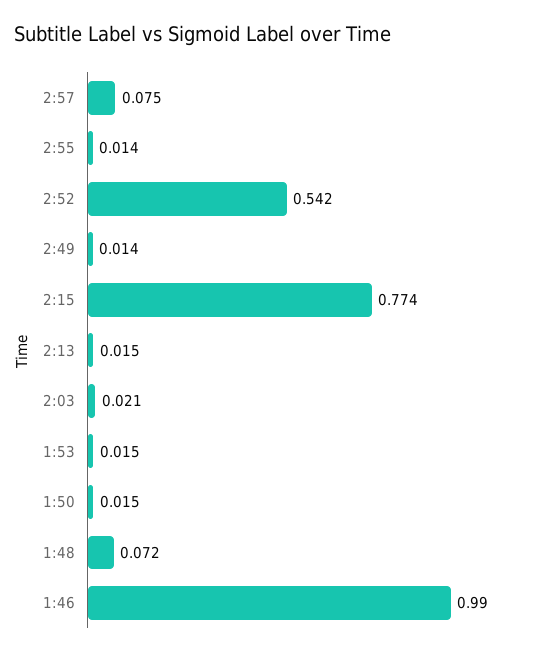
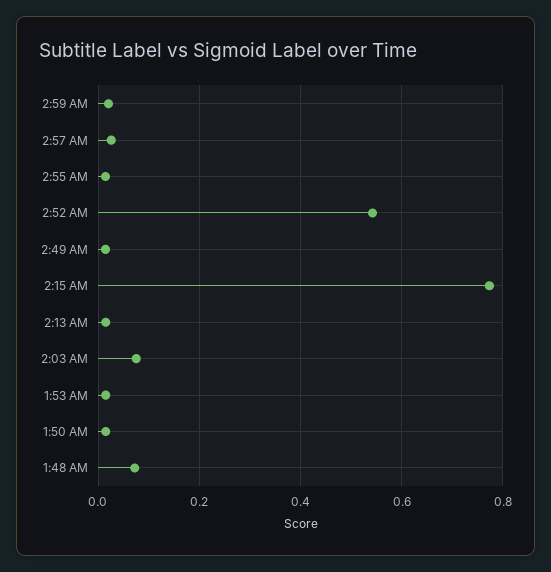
2:57: 0.075 -> 0.02
2:03: 0.021 -> 0.08
1:46: 0.99 -> none
2:59 AM: none -> 0.02

